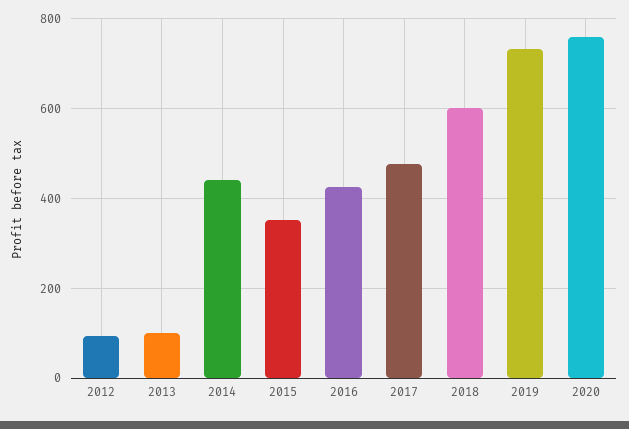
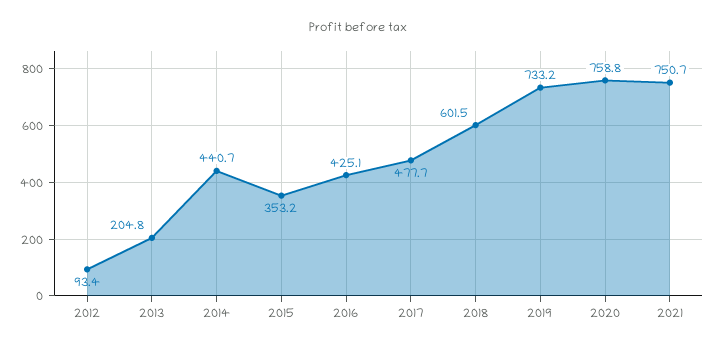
2013: 100 -> 204.8
2021: none -> 750.7

